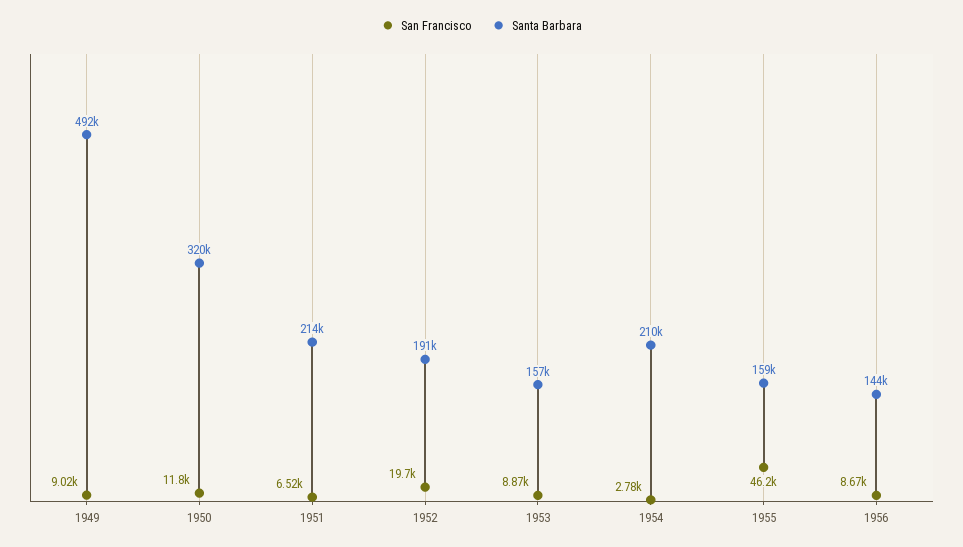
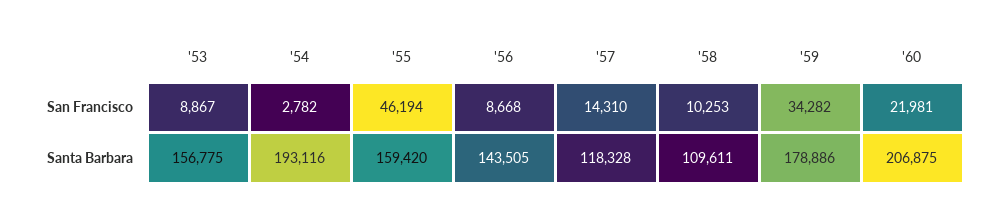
San Francisco, 1949: 9020 -> none
Santa Barbara, 1949: 492000 -> none
San Francisco, 1950: 11800 -> none
Santa Barbara, 1950: 320000 -> none
San Francisco, 1951: 6520 -> none
Santa Barbara, 1951: 214000 -> none
San Francisco, 1952: 19700 -> none
Santa Barbara, 1952: 191000 -> none
Santa Barbara, 1954: 210000 -> 193116
San Francisco, '57: none -> 14310
San Francisco, '58: none -> 10253
San Francisco, '59: none -> 34282
San Francisco, '60: none -> 21981
Santa Barbara, '57: none -> 118328
Santa Barbara, '58: none -> 109611
Santa Barbara, '59: none -> 178886
Santa Barbara, '60: none -> 206875

